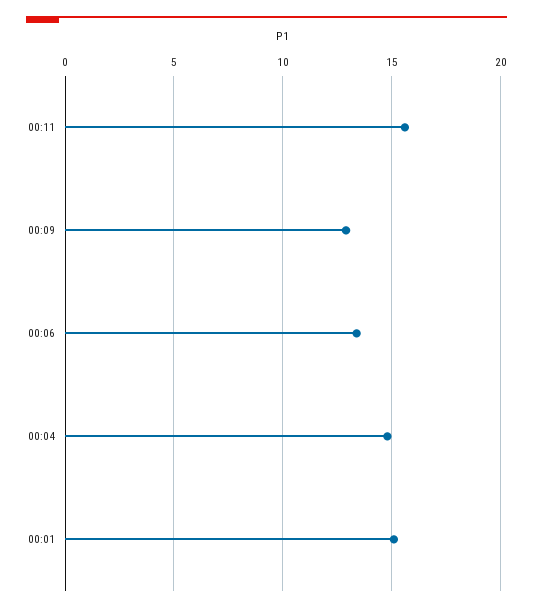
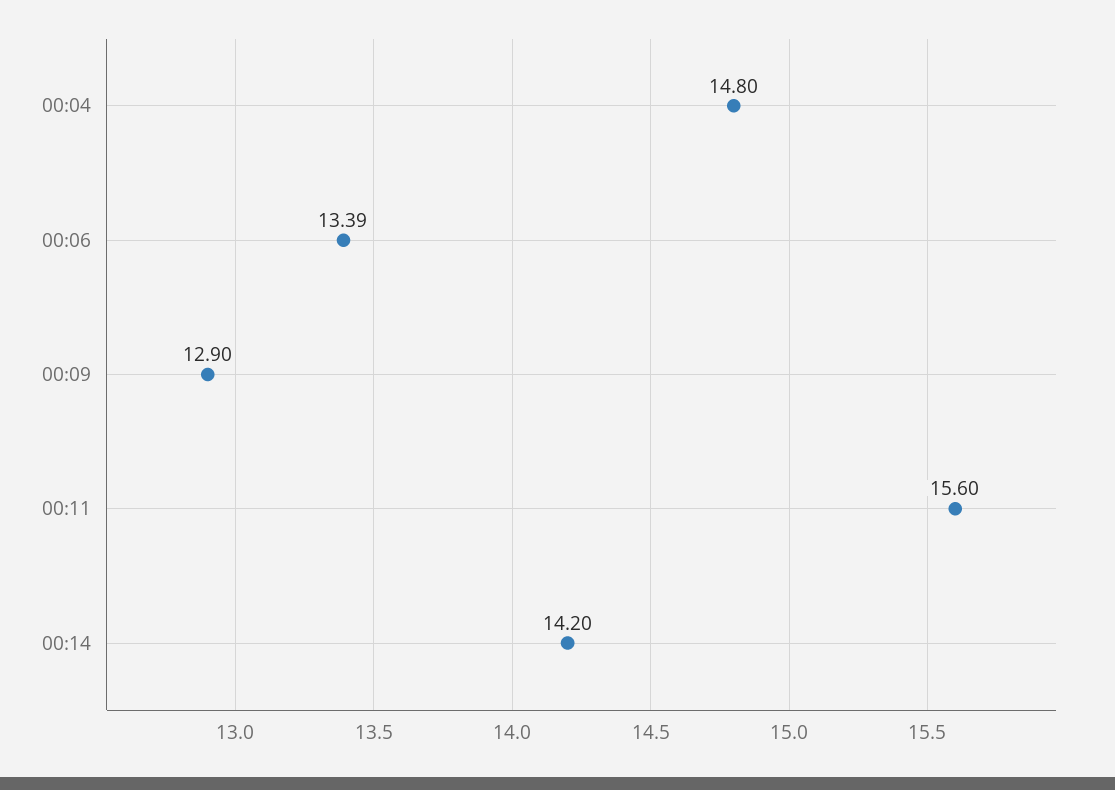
00:01: 15 -> none
00:14: none -> 14.2

